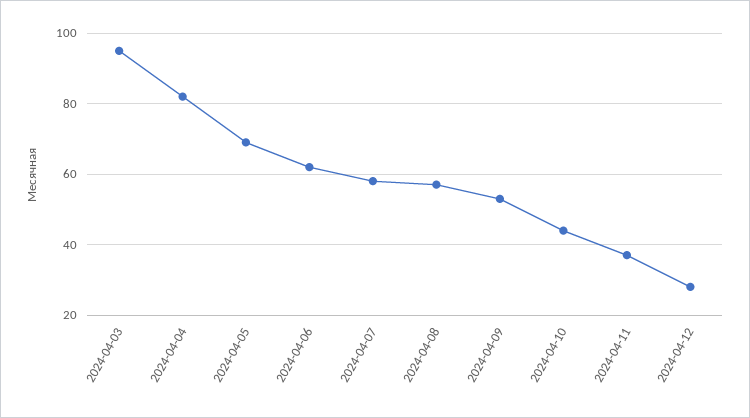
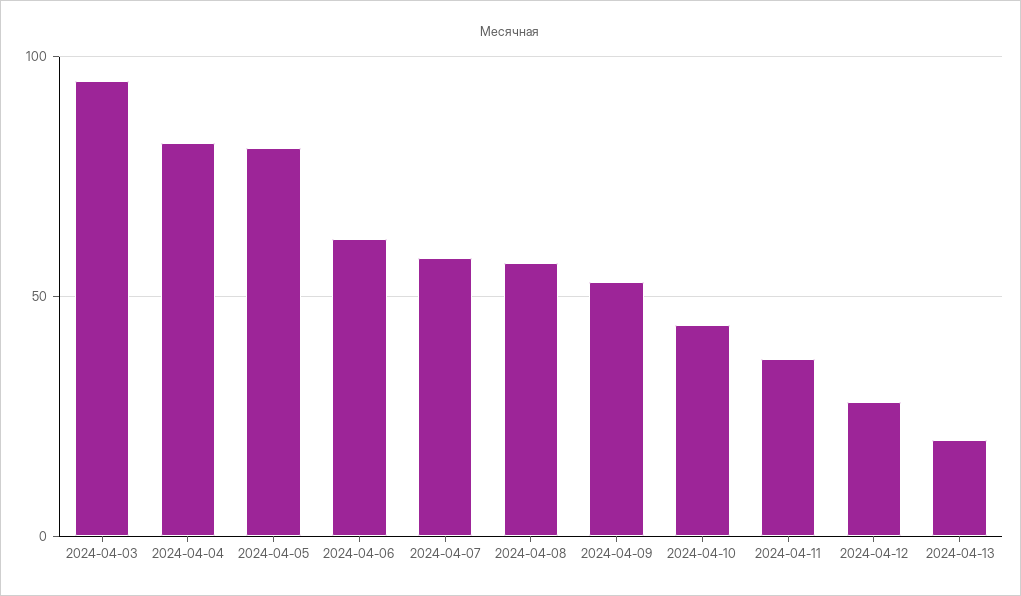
2024-04-05: 70 -> 80
2024-04-13: none -> 20

